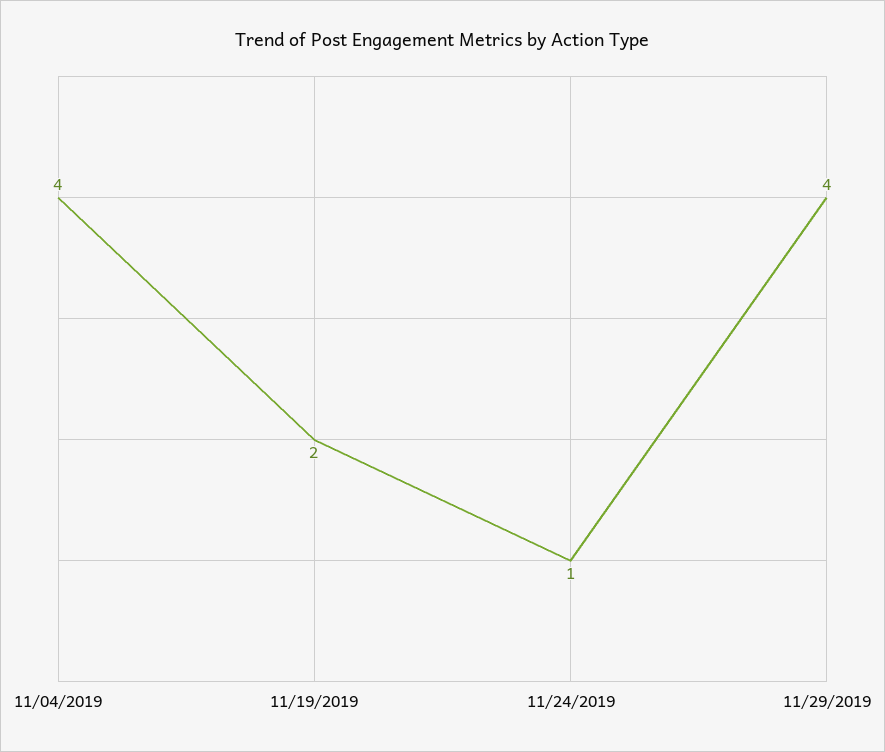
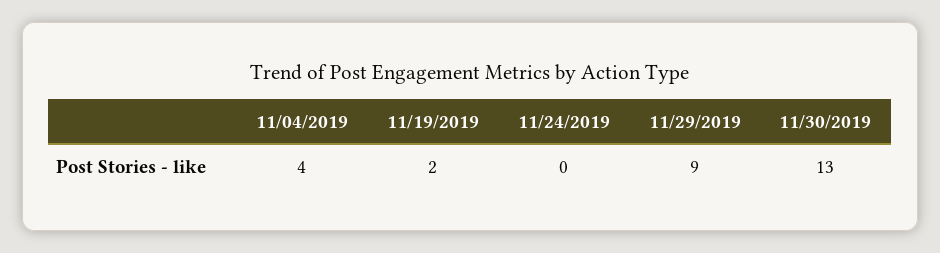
11/24/2019: 1 -> 0
11/29/2019: 4 -> 9
11/30/2019: none -> 13

